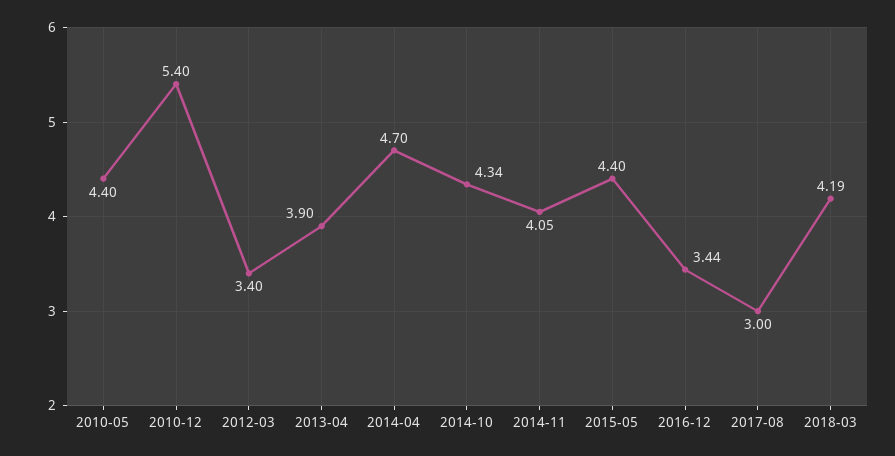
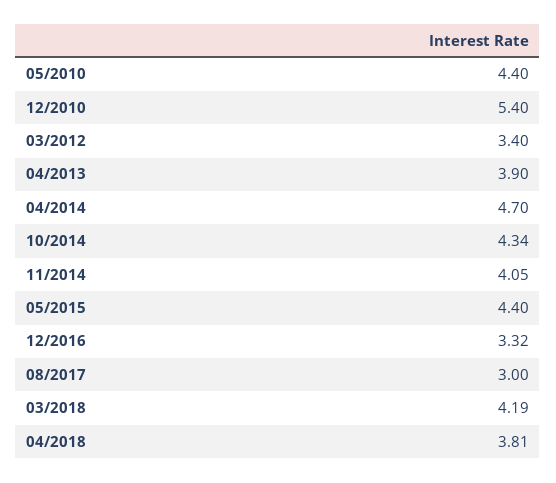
2016-12: 3.44 -> 3.32
04/2018: none -> 3.81

